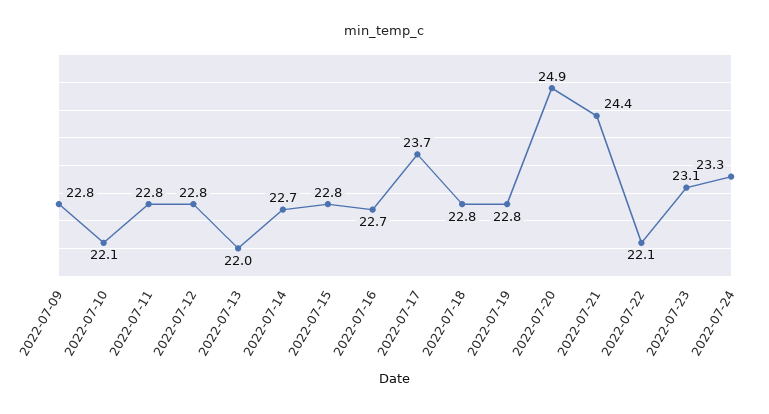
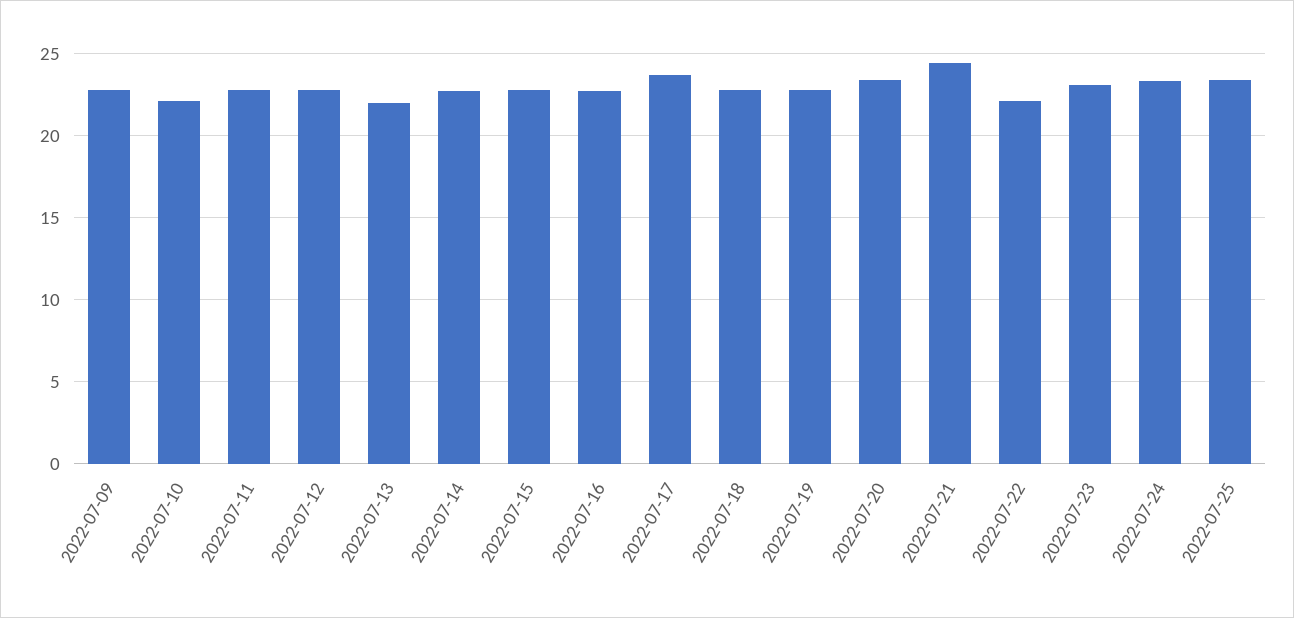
2022-07-20: 24.9 -> 23.5
2022-07-25: none -> 23.5

